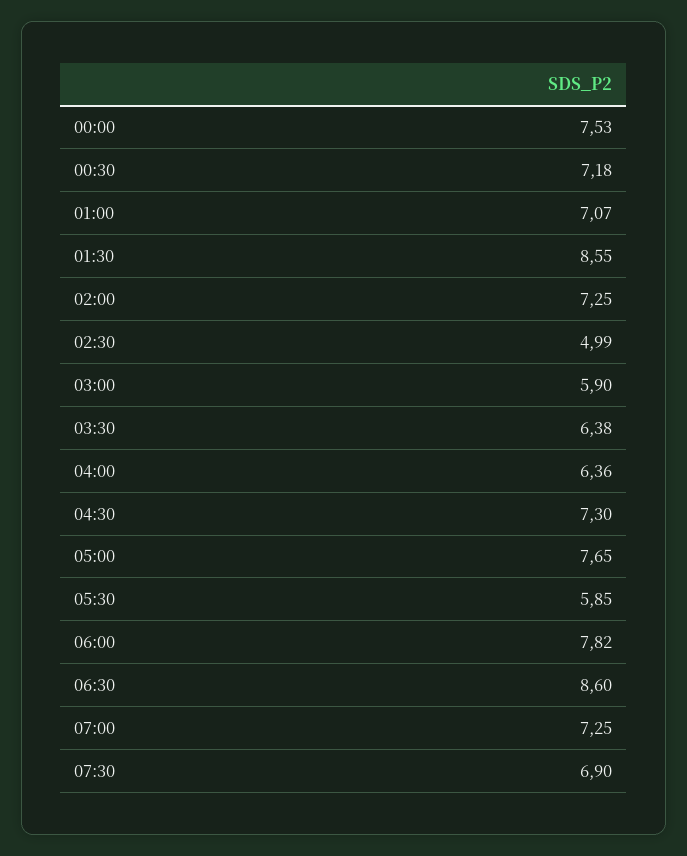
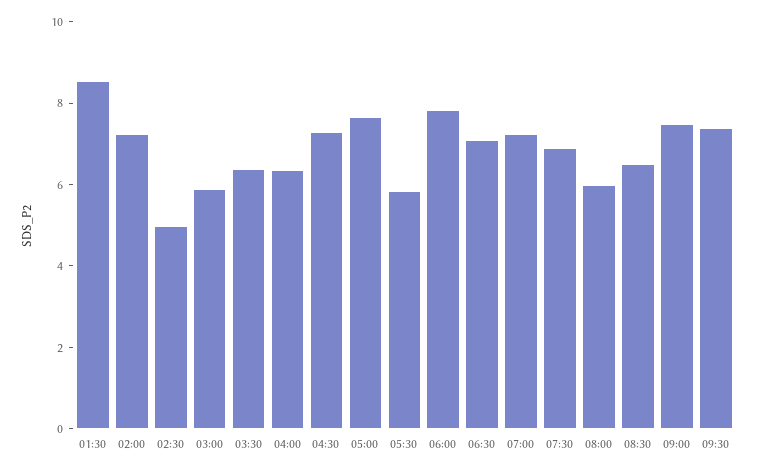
00:00: 7.53 -> none
00:30: 7.18 -> none
01:00: 7.07 -> none
06:30: 8.6 -> 7
08:00: none -> 6
08:30: none -> 6.5
09:00: none -> 7.5
09:30: none -> 7.5

